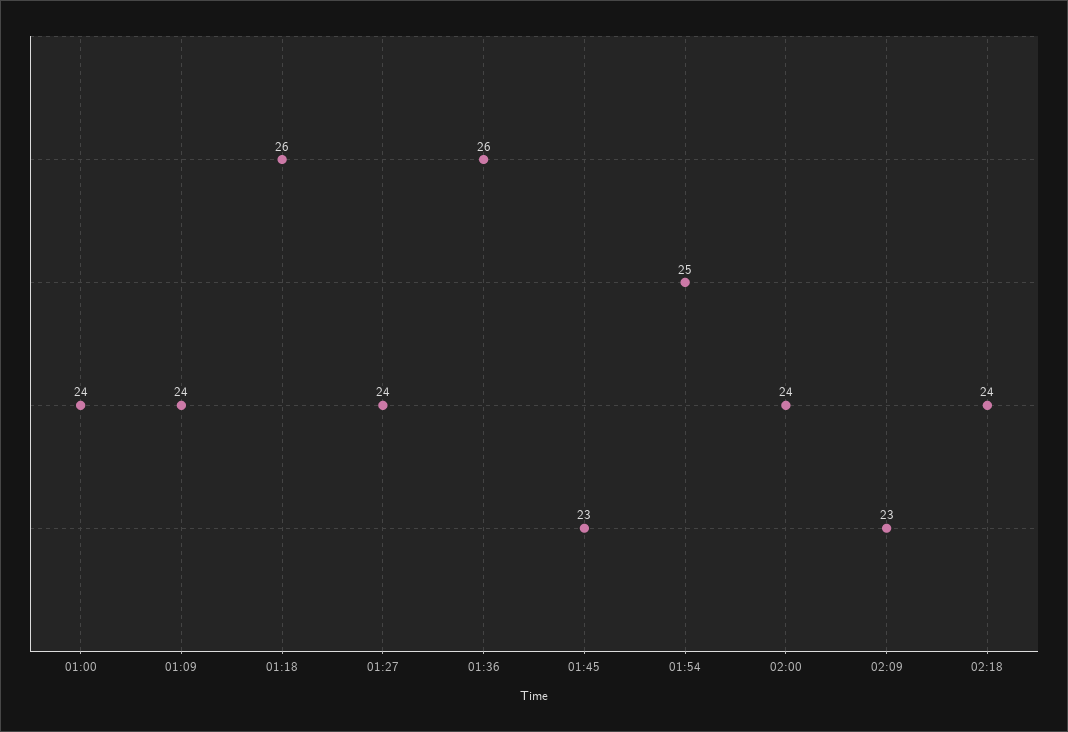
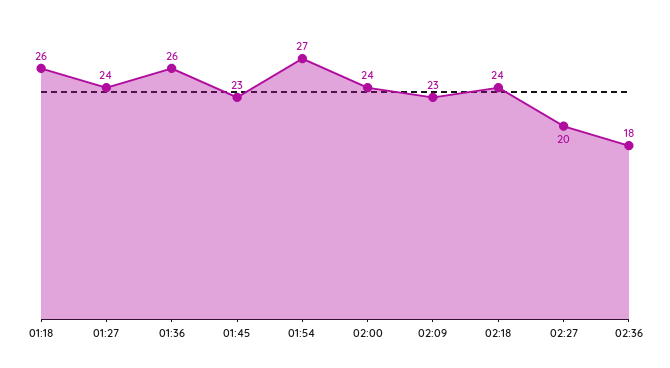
01:00: 24 -> none
01:09: 24 -> none
01:54: 25 -> 27
02:27: none -> 20
02:36: none -> 18

